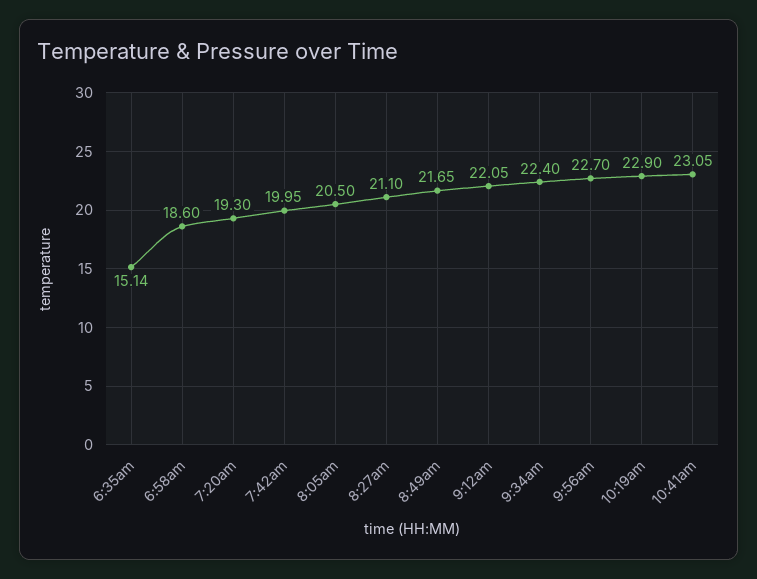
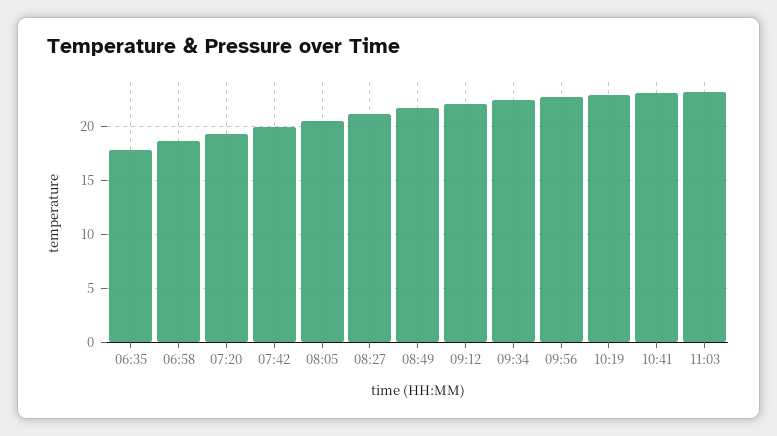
6:35am: 15.14 -> 18
11:03: none -> 23

